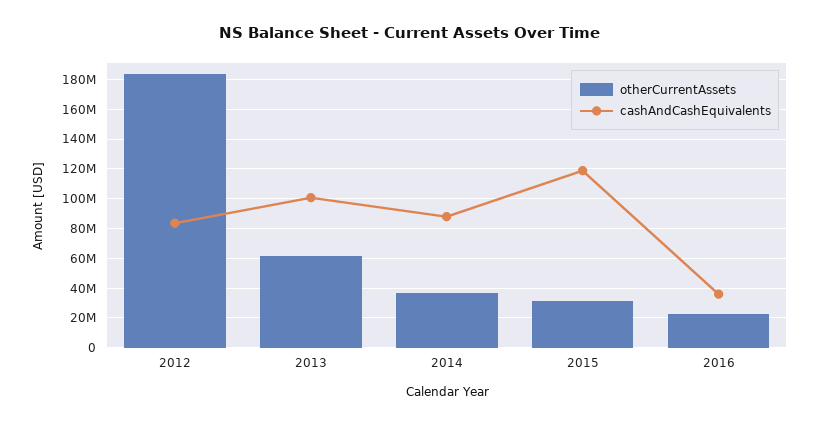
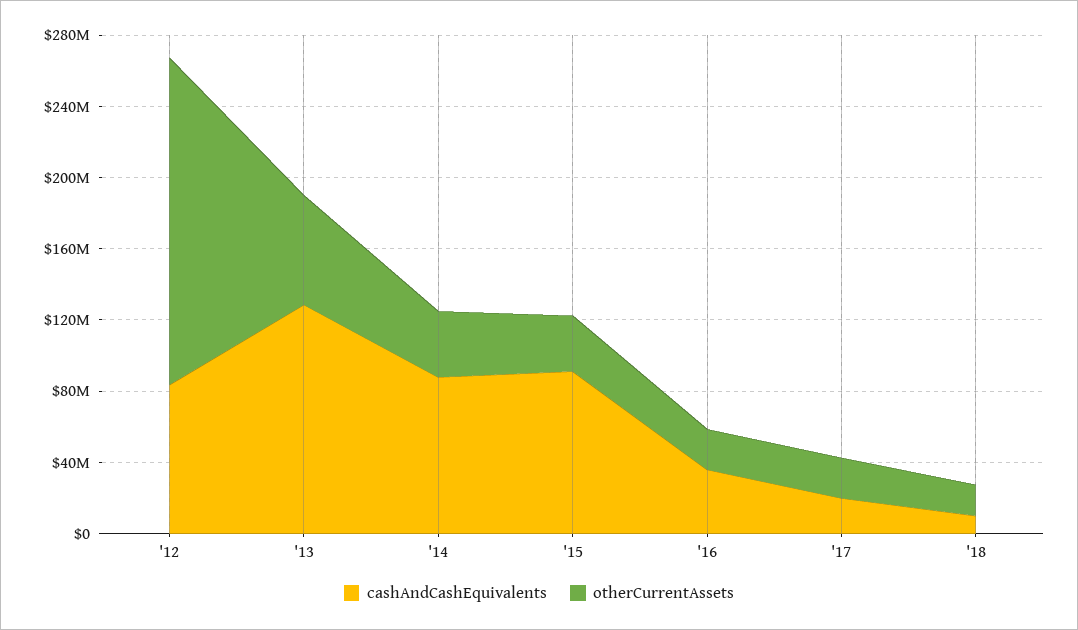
cashAndCashEquivalents, 2013: 100000000 -> 130000000
cashAndCashEquivalents, 2015: 120000000 -> 90000000
cashAndCashEquivalents, '17: none -> 20000000
otherCurrentAssets, '17: none -> 20000000
cashAndCashEquivalents, '18: none -> 10000000
otherCurrentAssets, '18: none -> 20000000

